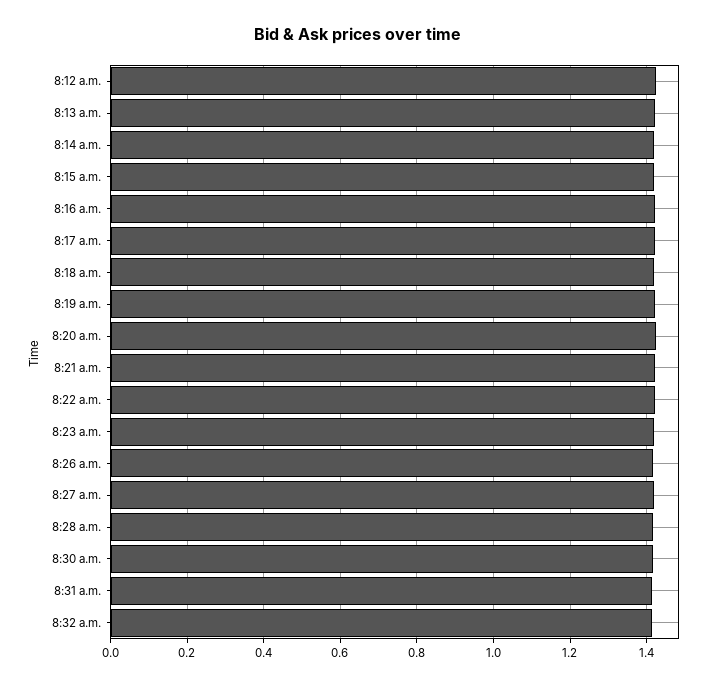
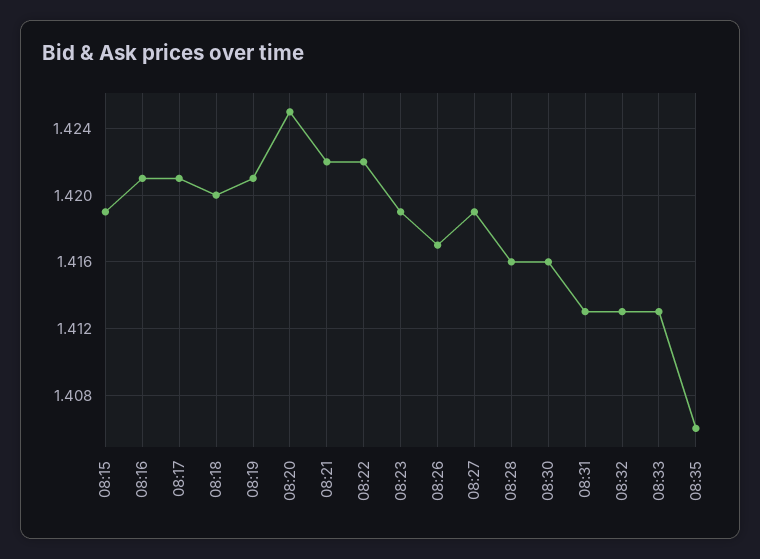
8:12 a.m.: 1.42 -> none
8:13 a.m.: 1.42 -> none
8:14 a.m.: 1.42 -> none
08:33: none -> 1.413
08:35: none -> 1.406

